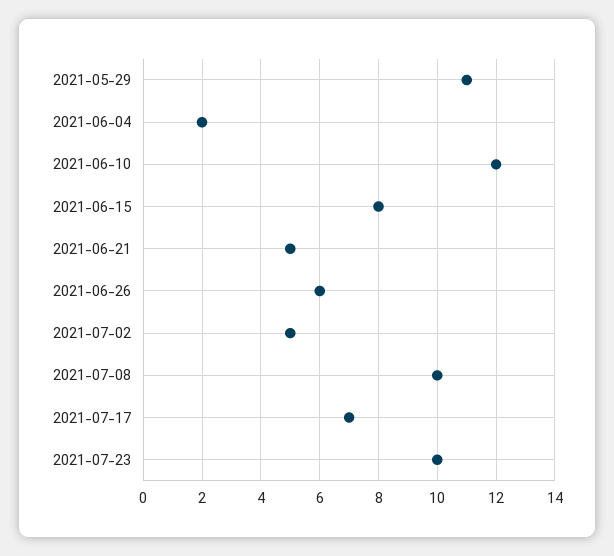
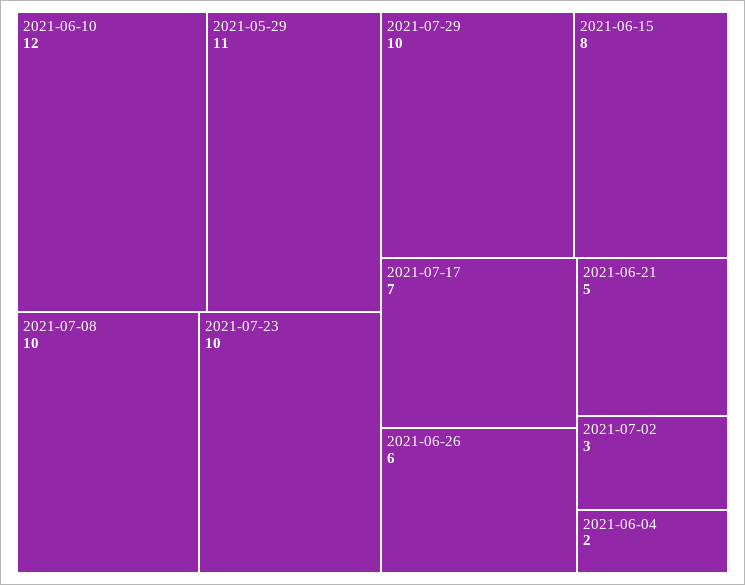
2021-07-02: 5 -> 3
2021-07-29: none -> 10

